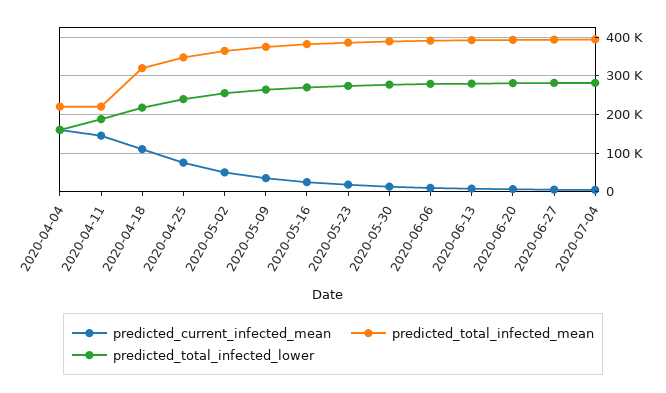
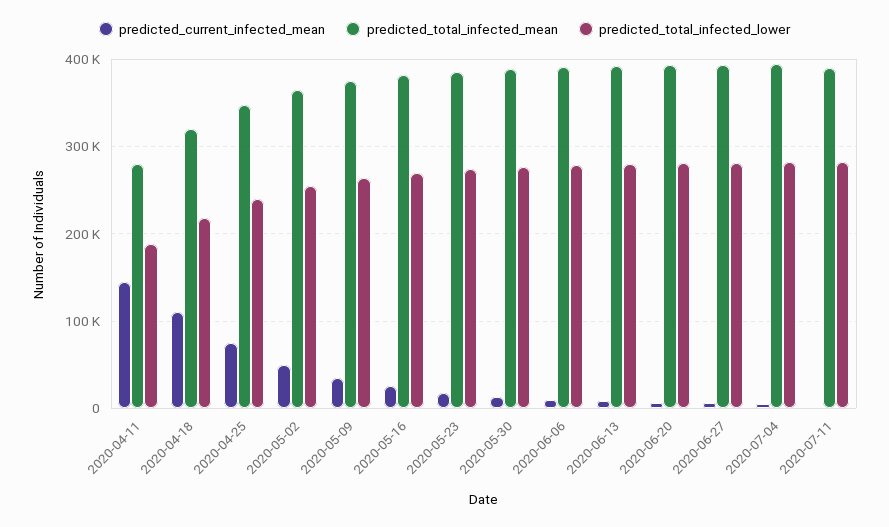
predicted_current_infected_mean, 2020-04-04: 160000 -> none
predicted_total_infected_mean, 2020-04-04: 220000 -> none
predicted_total_infected_lower, 2020-04-04: 160000 -> none
predicted_total_infected_mean, 2020-04-11: 220000 -> 280000
predicted_current_infected_mean, 2020-07-11: none -> 0
predicted_total_infected_mean, 2020-07-11: none -> 390000
predicted_total_infected_lower, 2020-07-11: none -> 280000

